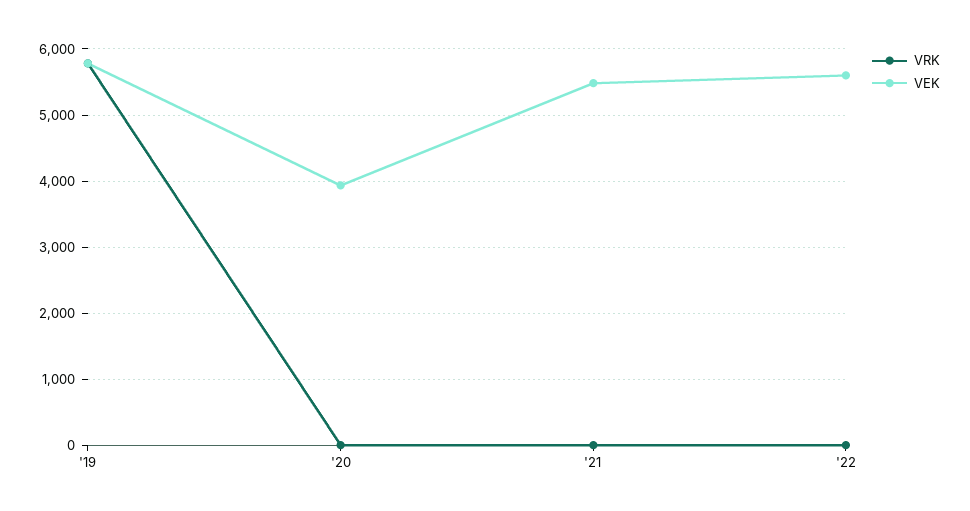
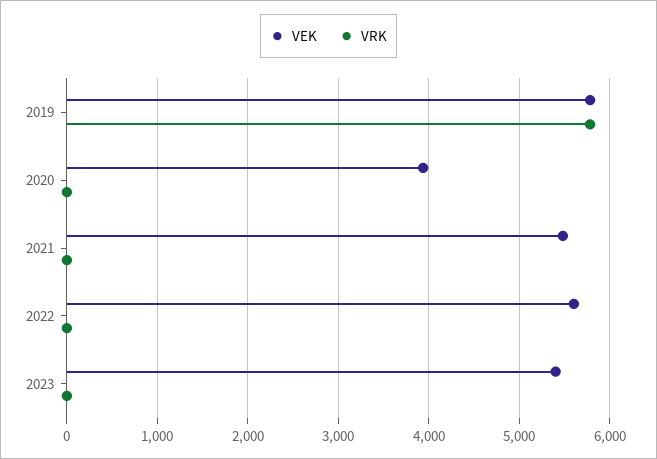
VEK, 2023: none -> 5400
VRK, 2023: none -> 0

